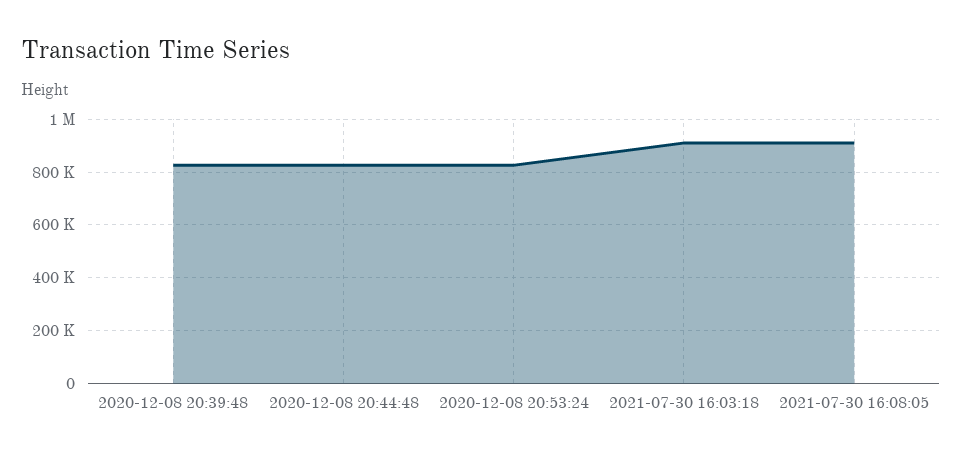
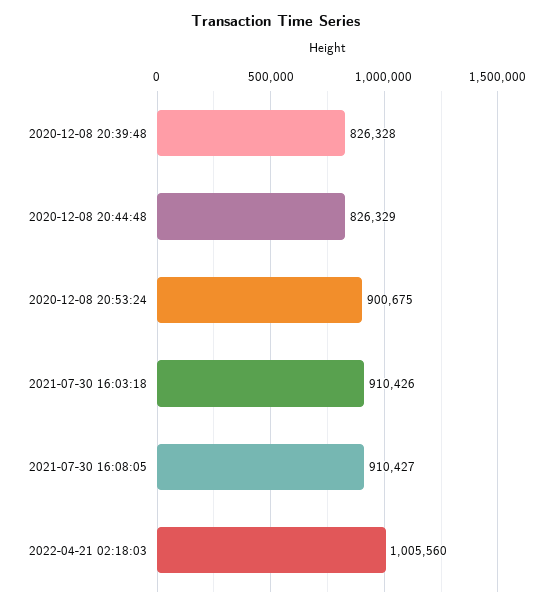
2020-12-08 20:53:24: 825000 -> 900675
2022-04-21 02:18:03: none -> 1005560

